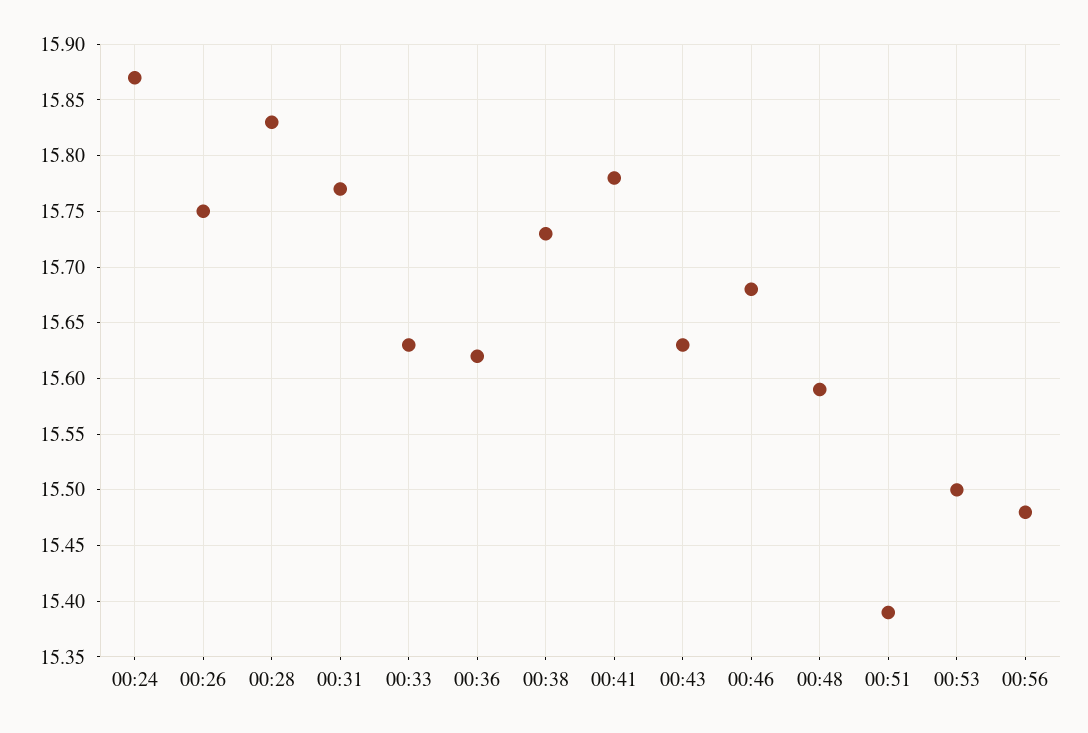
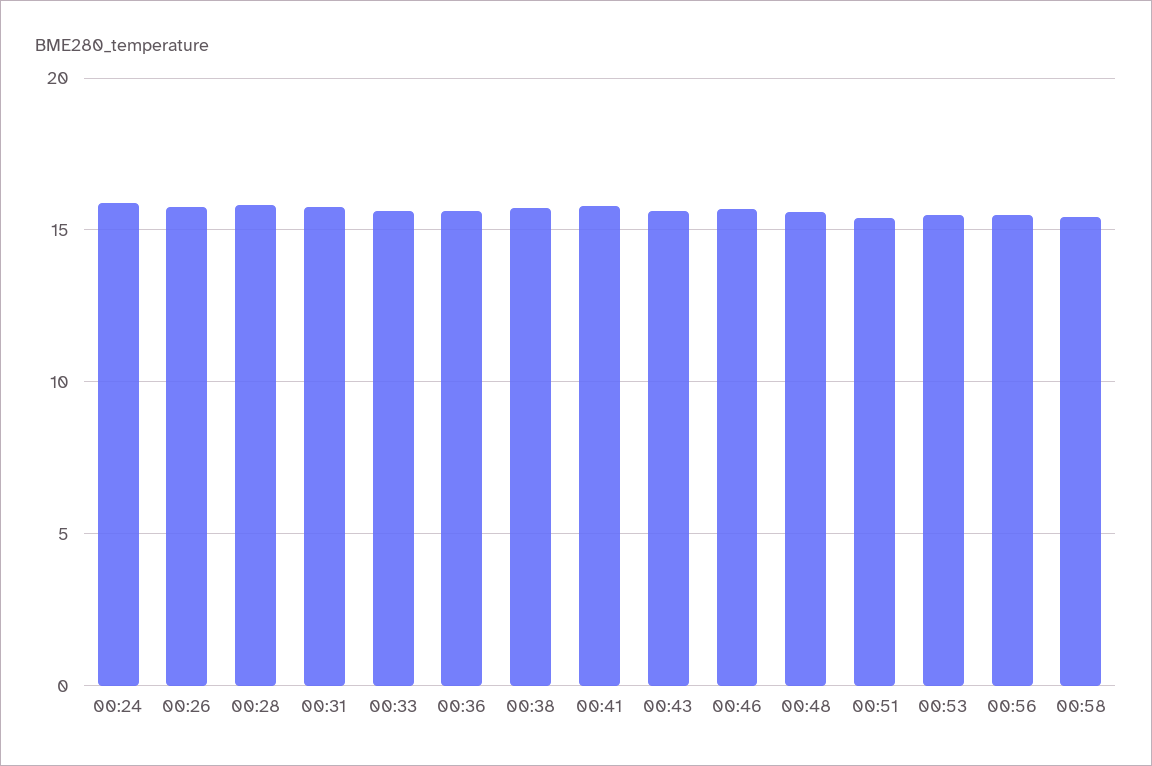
00:58: none -> 15.5

